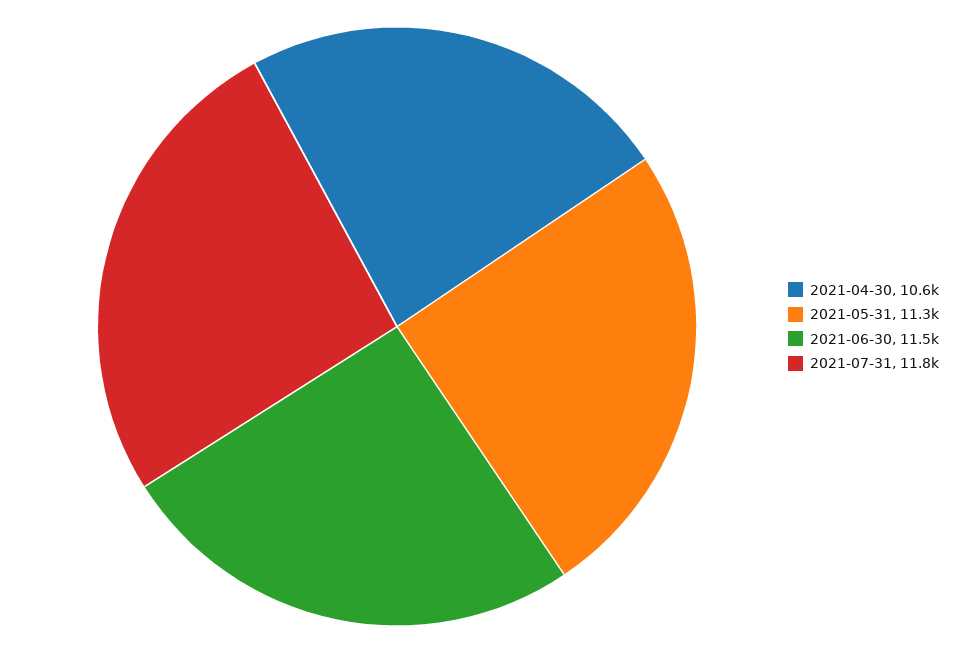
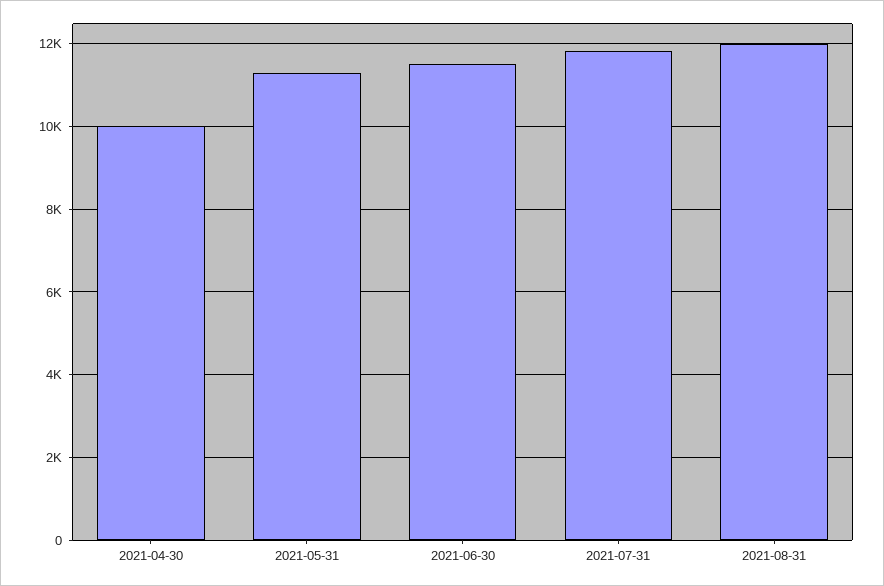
2021-04-30: 10600 -> 10000
2021-08-31: none -> 12000

